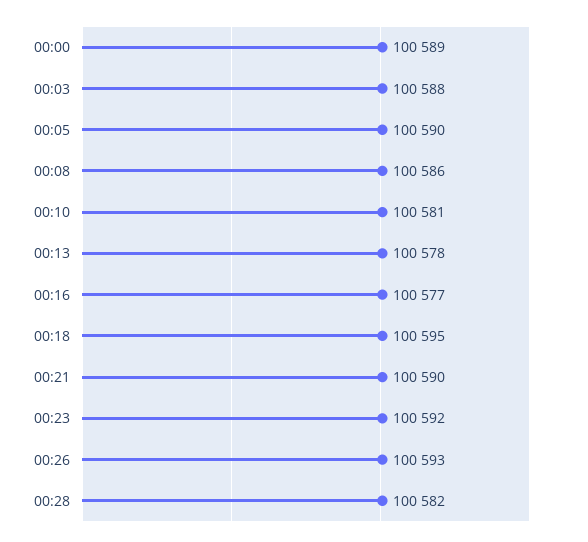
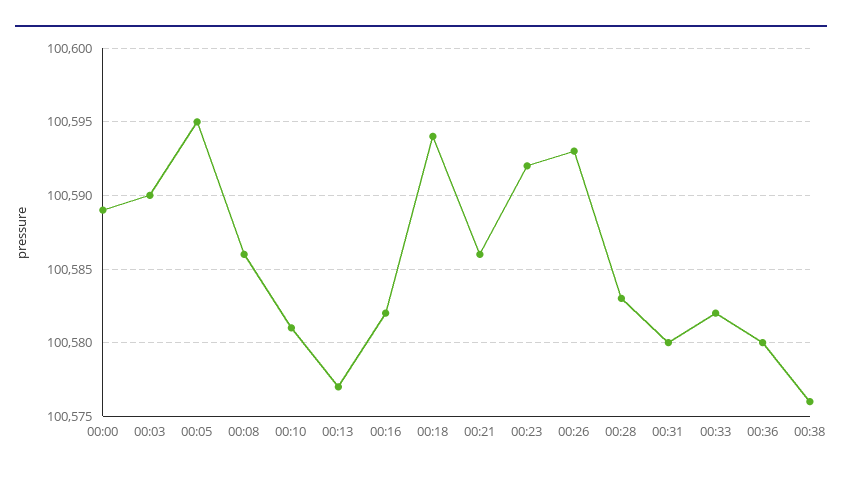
00:03: 100588 -> 100590
00:05: 100590 -> 100595
00:13: 100578 -> 100577
00:16: 100577 -> 100582
00:18: 100595 -> 100594
00:21: 100590 -> 100586
00:28: 100582 -> 100583
00:31: none -> 100580
00:33: none -> 100582
00:36: none -> 100580
00:38: none -> 100576

